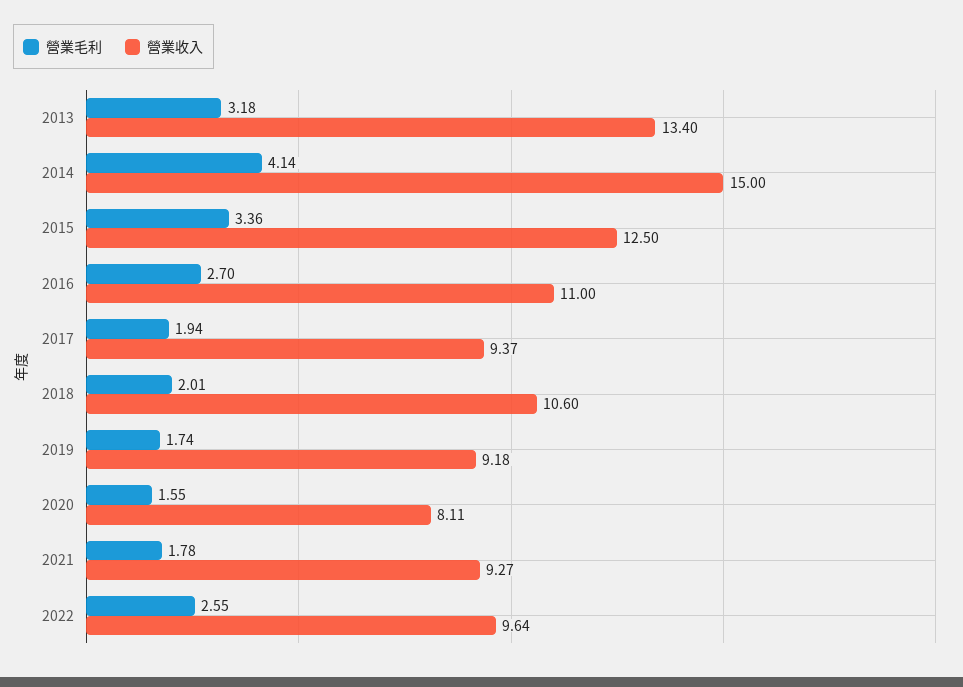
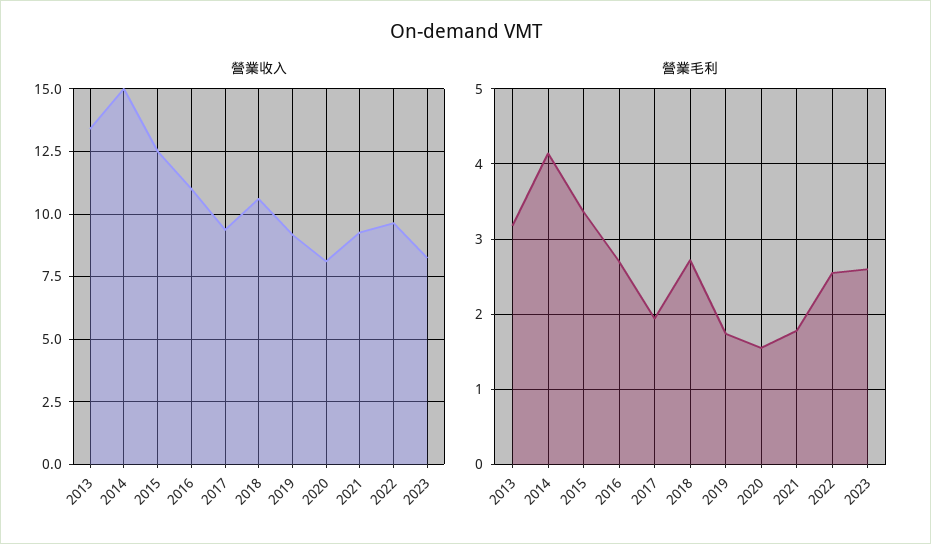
營業毛利, 2018: 2.01 -> 2.7
營業收入, 2023: none -> 8.25
營業毛利, 2023: none -> 2.6

